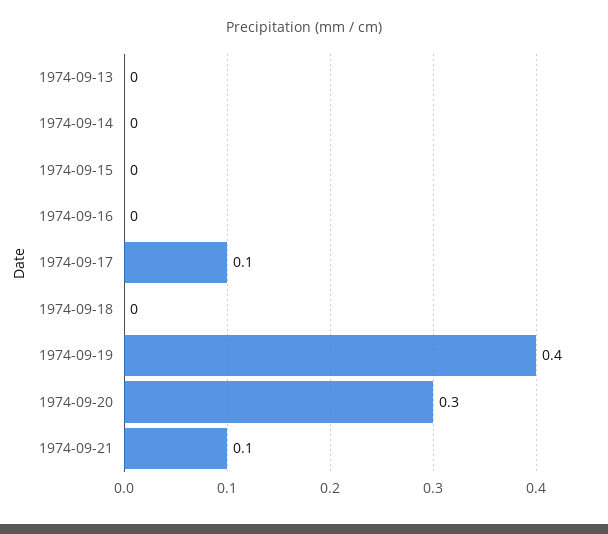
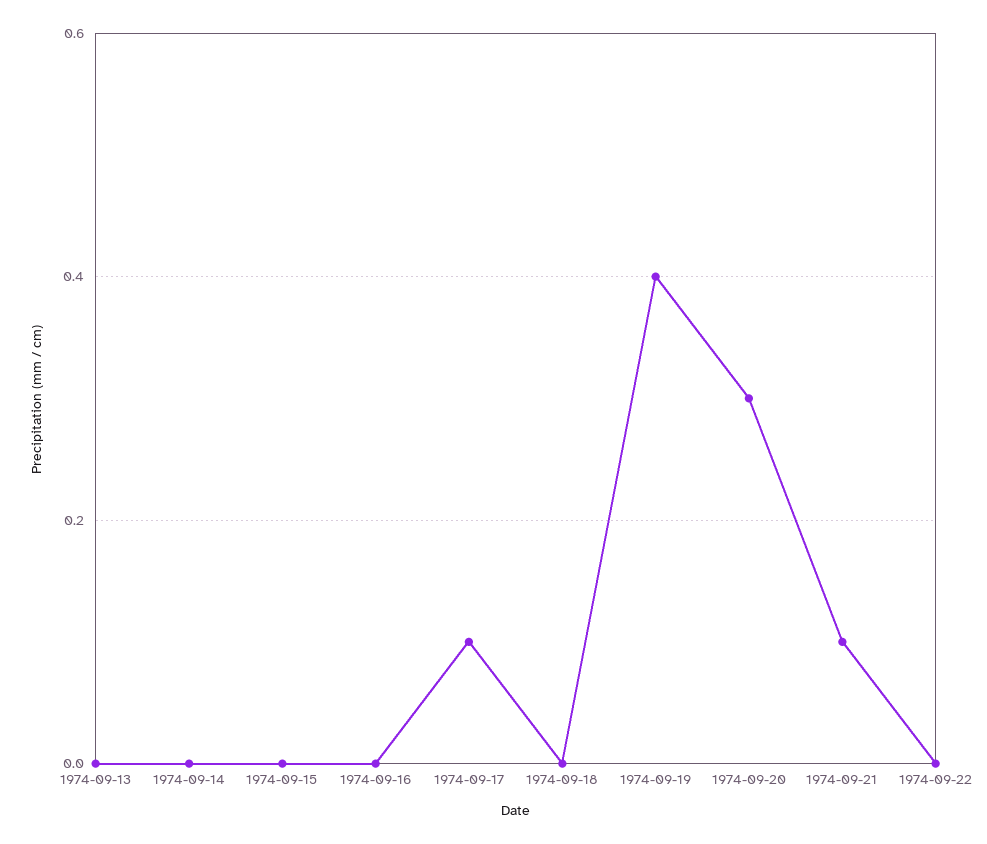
1974-09-22: none -> 0

